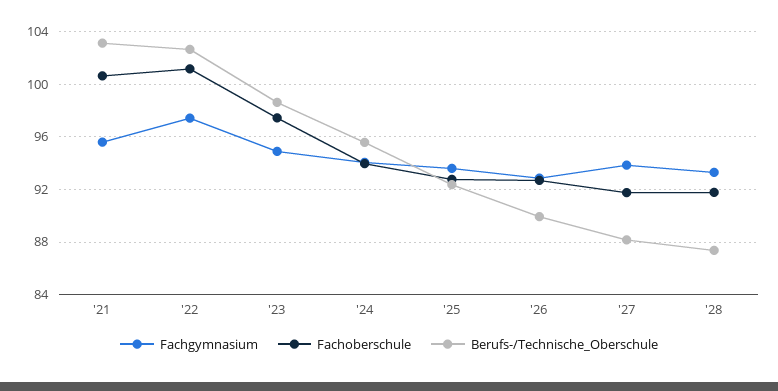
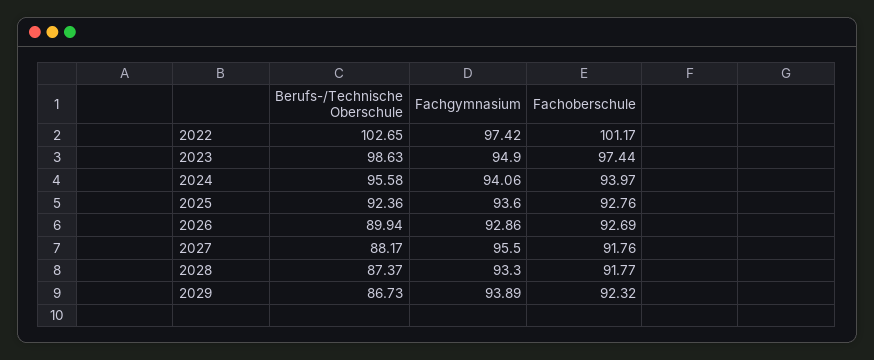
Fachgymnasium, '21: 95.5 -> none
Fachoberschule, '21: 100.5 -> none
Berufs-/Technische_Oberschule, '21: 103 -> none
Fachgymnasium, '27: 94 -> 95.5
Berufs-/Technische_Oberschule, 2029: none -> 86.73
Fachgymnasium, 2029: none -> 93.89
Fachoberschule, 2029: none -> 92.32

